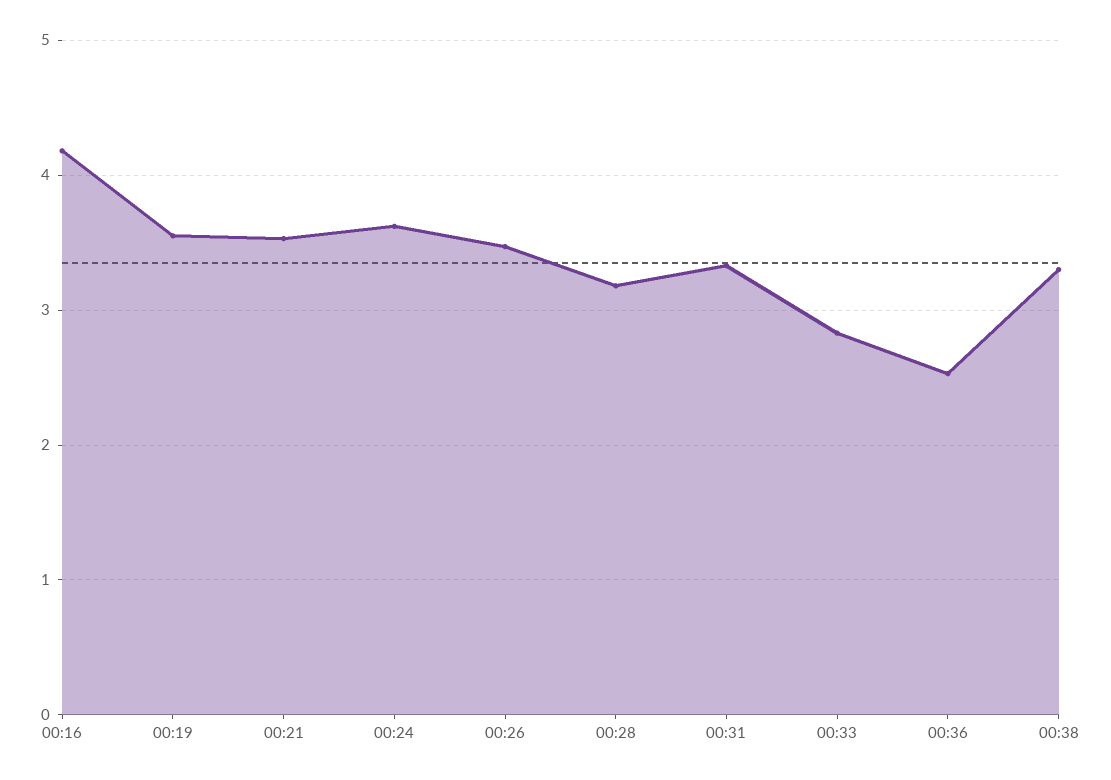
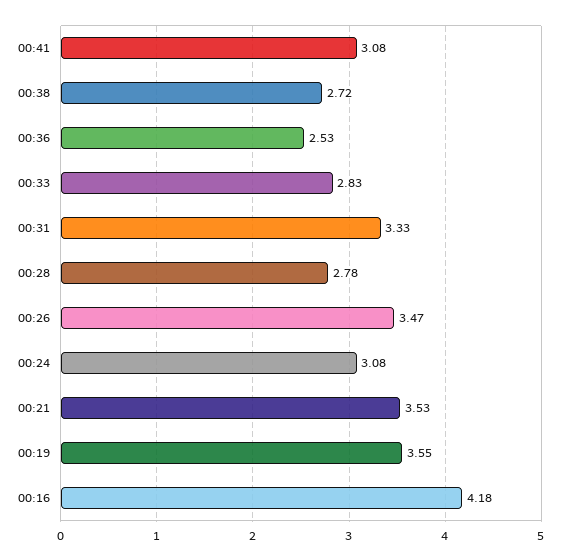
00:24: 3.6 -> 3.08
00:28: 3.2 -> 2.78
00:38: 3.3 -> 2.72
00:41: none -> 3.08

